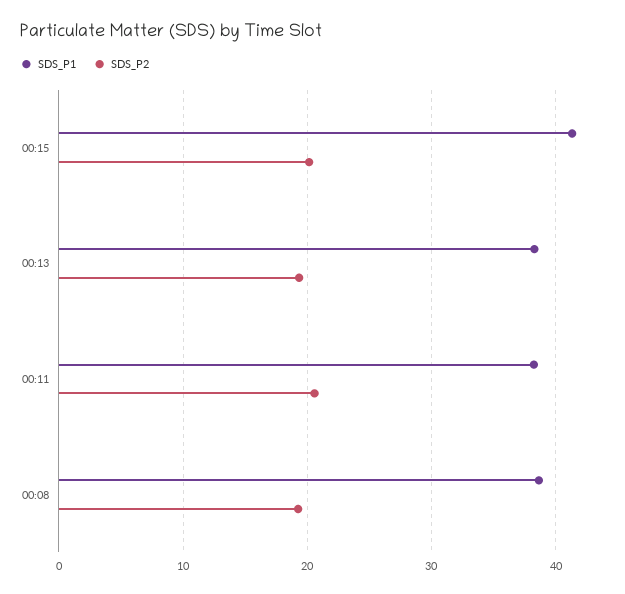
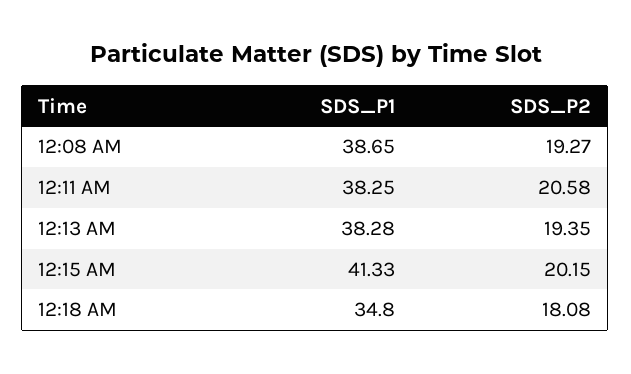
SDS_P1, 12:18 AM: none -> 34.8
SDS_P2, 12:18 AM: none -> 18.08

